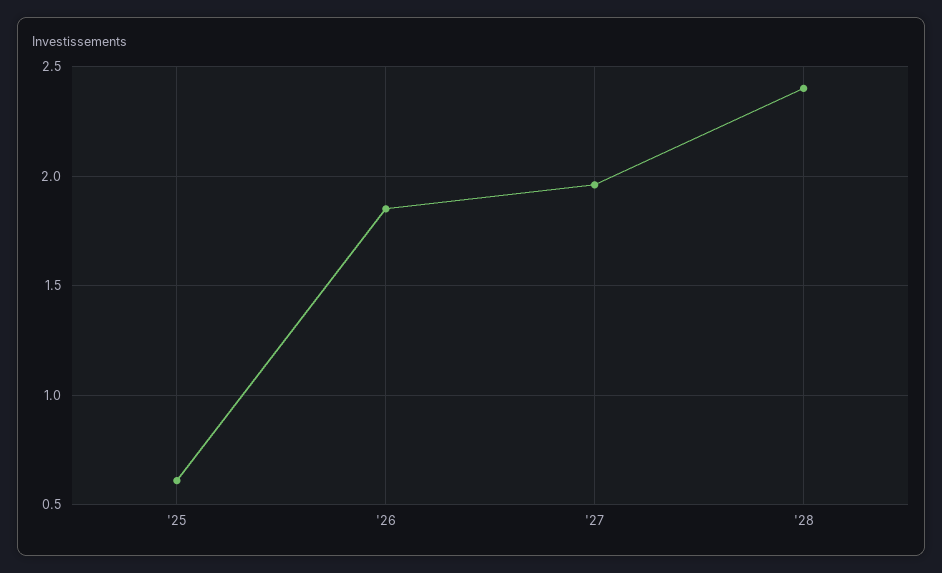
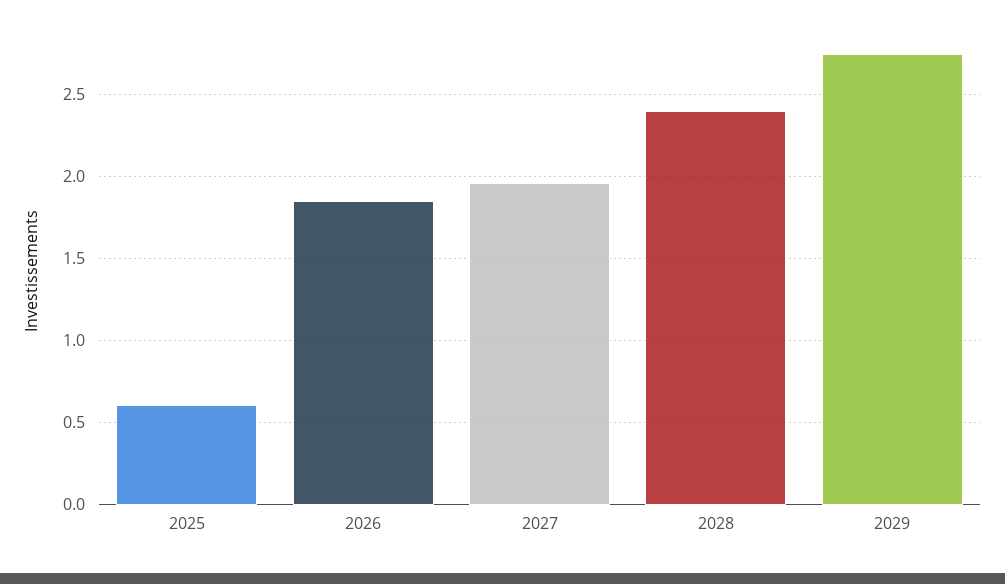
2029: none -> 2.75

